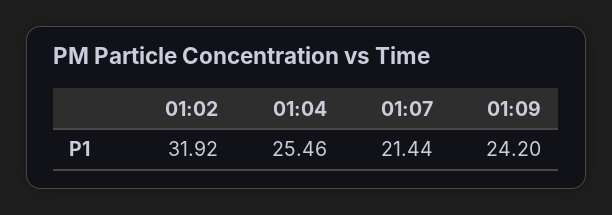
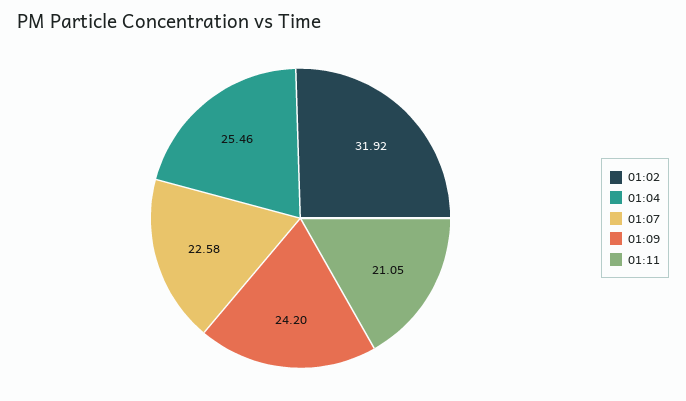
01:07: 21.44 -> 22.58
01:11: none -> 21.05

